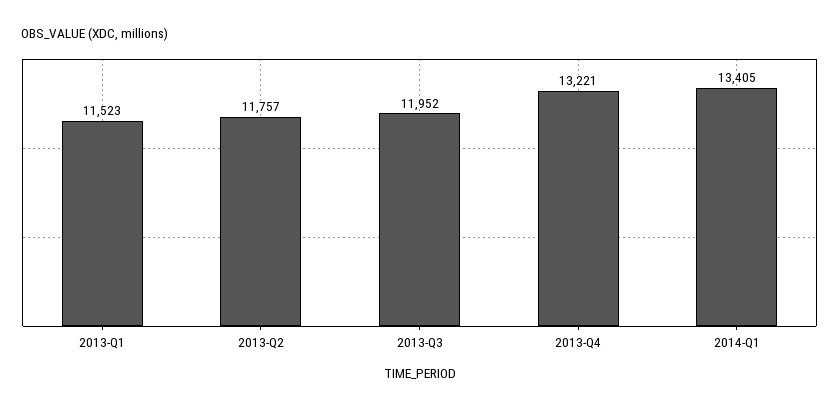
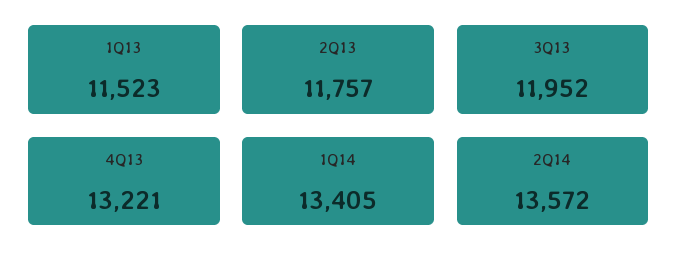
2Q14: none -> 13572

